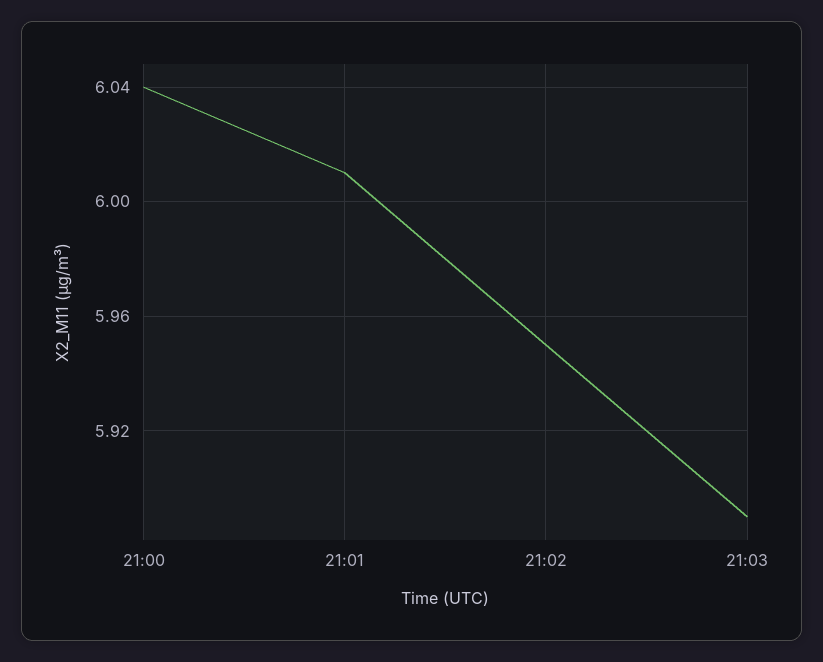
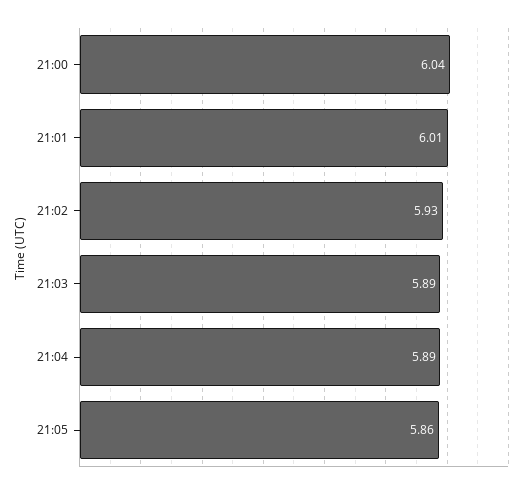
21:02: 5.95 -> 5.93
21:04: none -> 5.89
21:05: none -> 5.86

